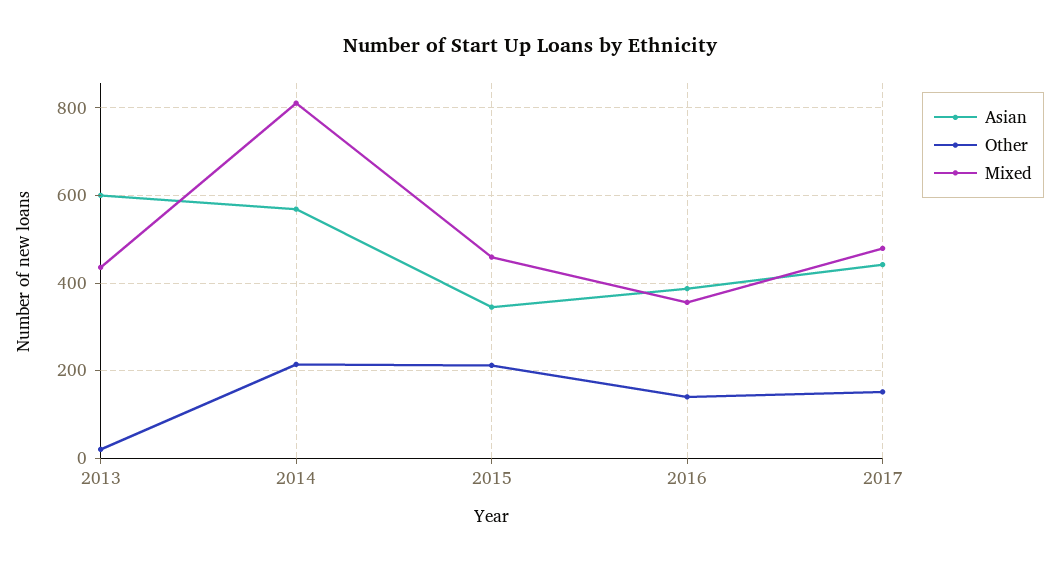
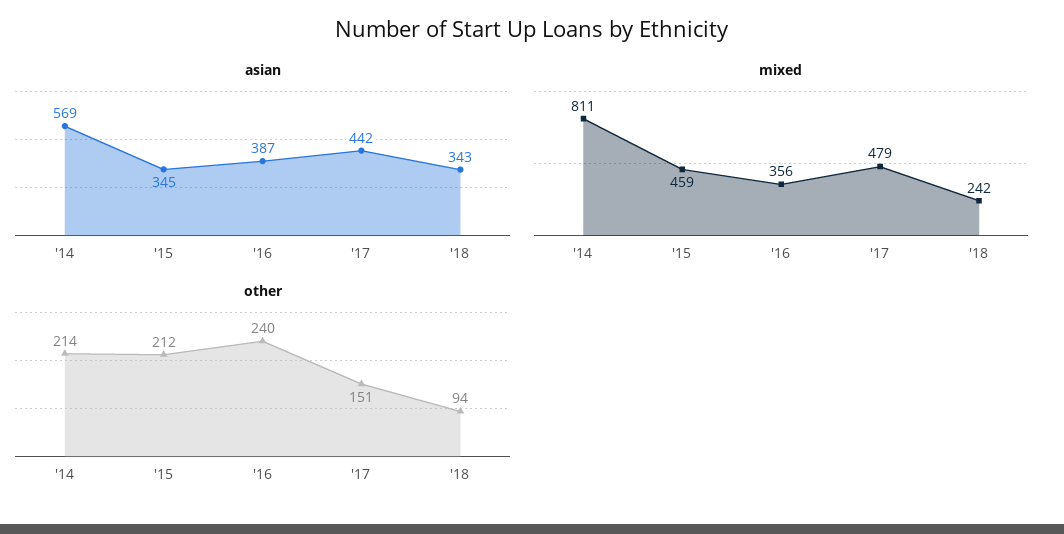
Asian, 2013: 600 -> none
Other, 2013: 20 -> none
Mixed, 2013: 440 -> none
Other, 2016: 140 -> 240
Asian, '18: none -> 343
Mixed, '18: none -> 242
Other, '18: none -> 94

